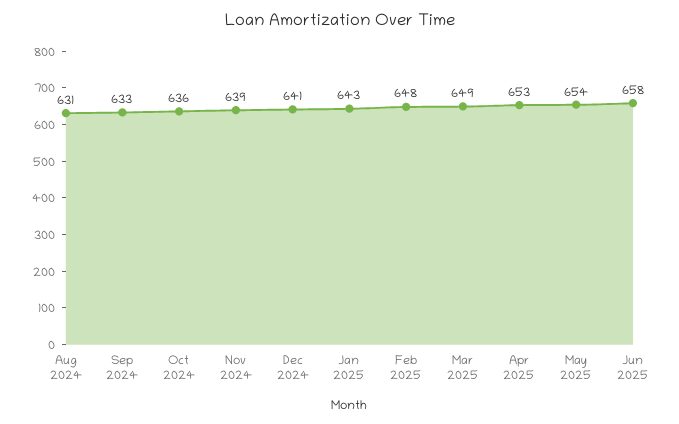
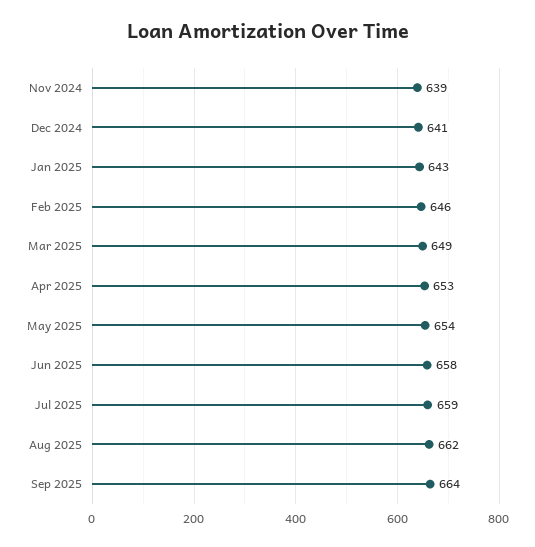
Aug 2024: 631 -> none
Sep 2024: 633 -> none
Oct 2024: 636 -> none
Feb 2025: 648 -> 646
Jul 2025: none -> 659
Aug 2025: none -> 662
Sep 2025: none -> 664

